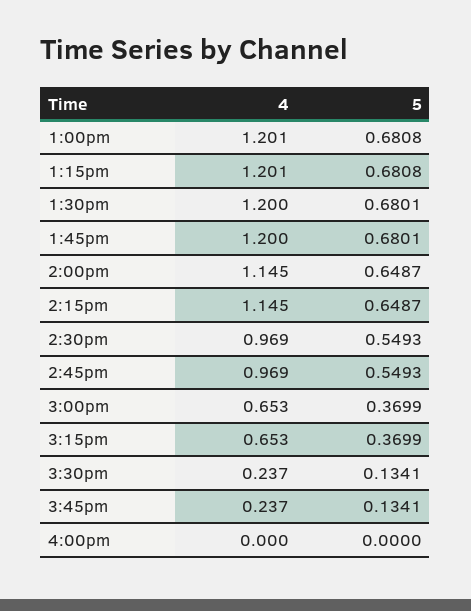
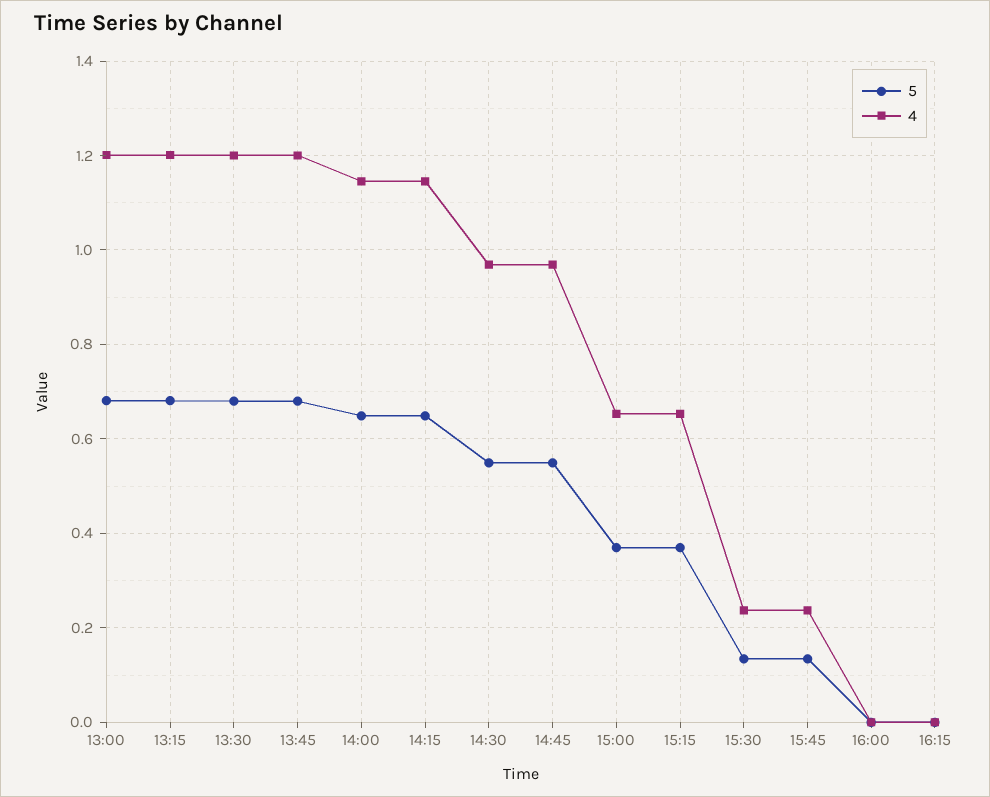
5, 16:15: none -> 0
4, 16:15: none -> 0

